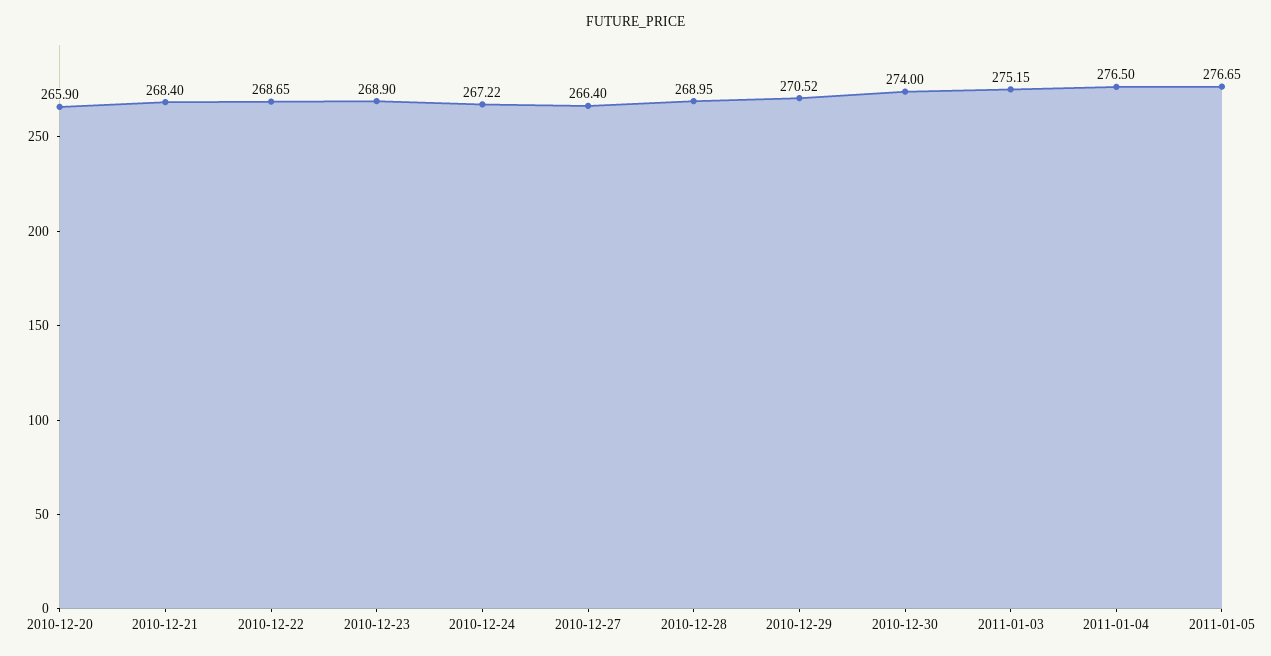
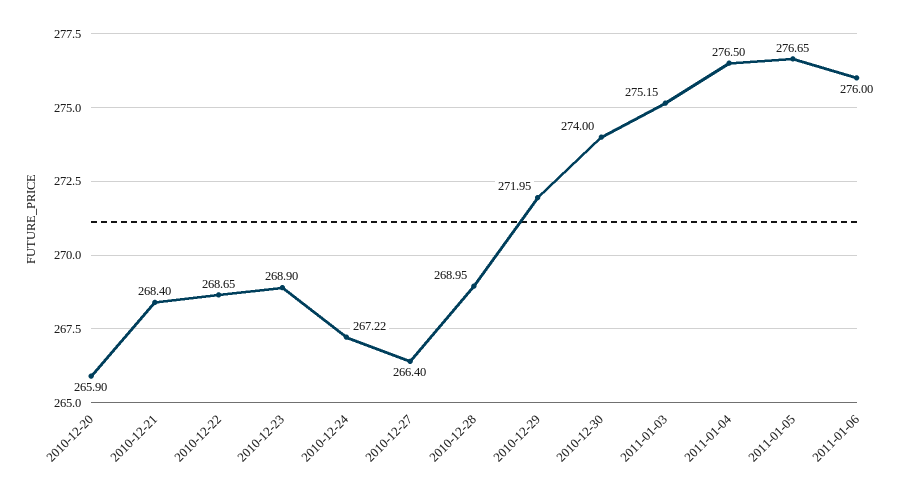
2010-12-29: 270.52 -> 271.95
2011-01-06: none -> 276

